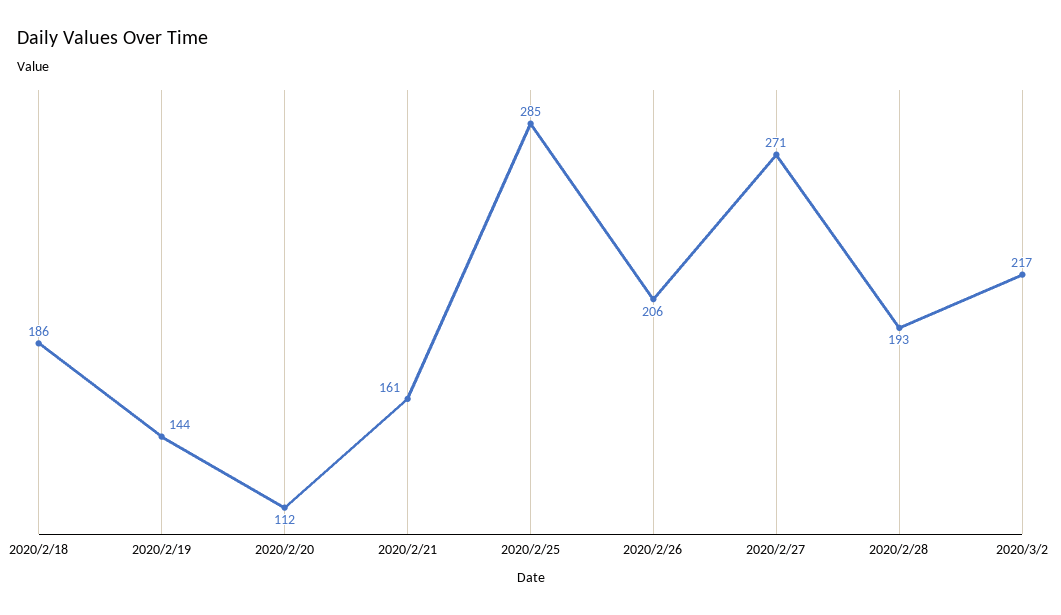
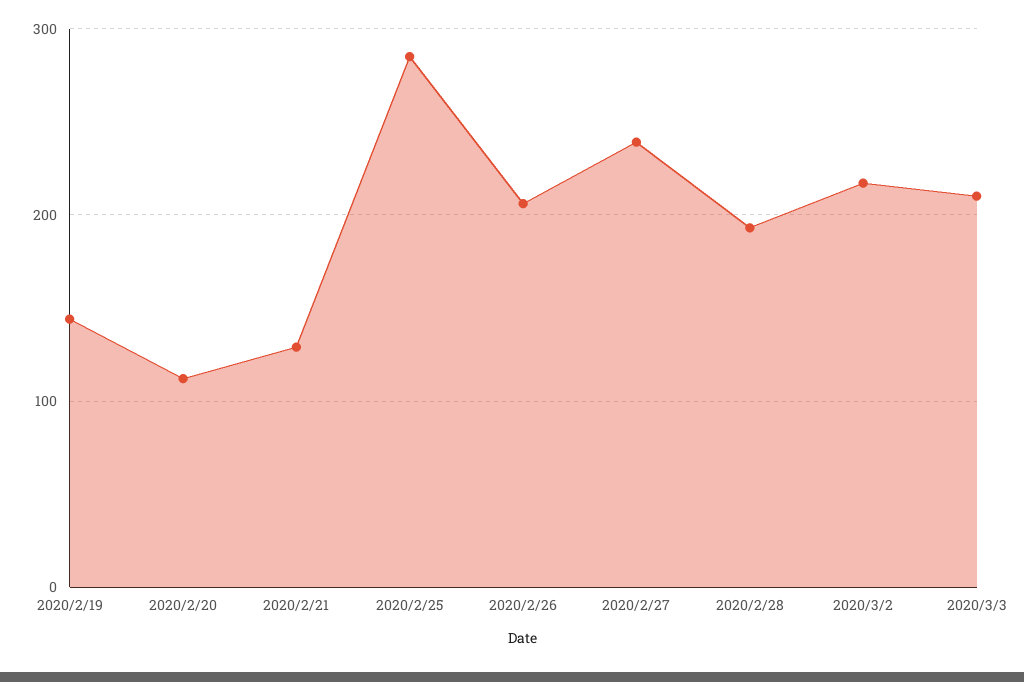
2020/2/18: 186 -> none
2020/2/21: 161 -> 130
2020/2/27: 271 -> 240
2020/3/3: none -> 210

